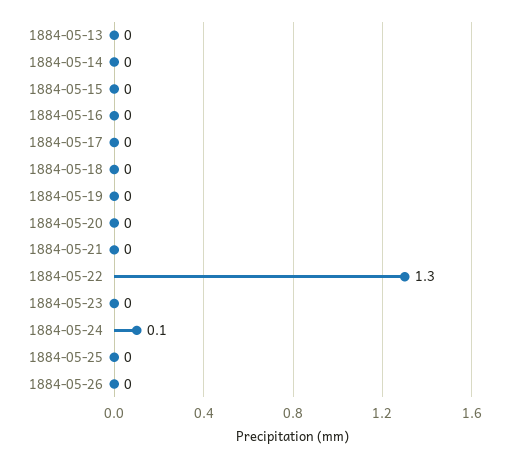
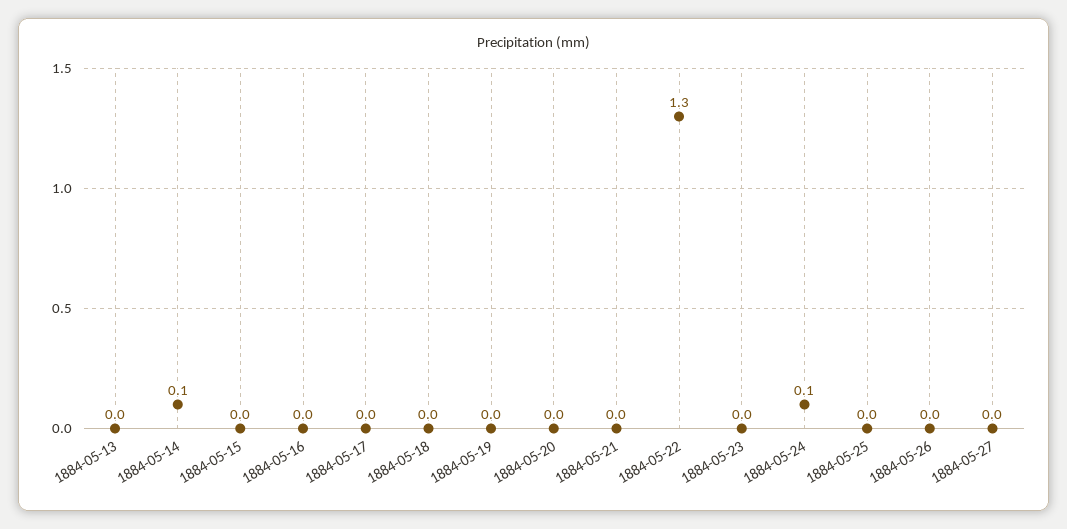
1884-05-14: 0 -> 0.1
1884-05-27: none -> 0

